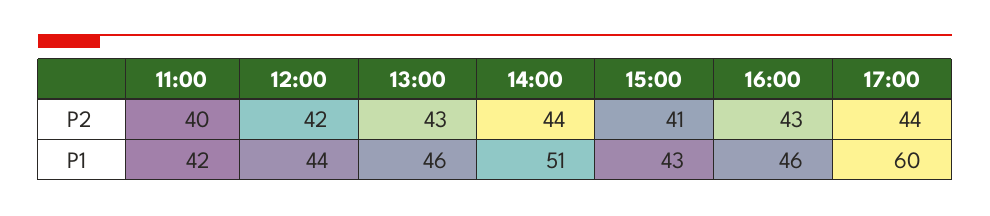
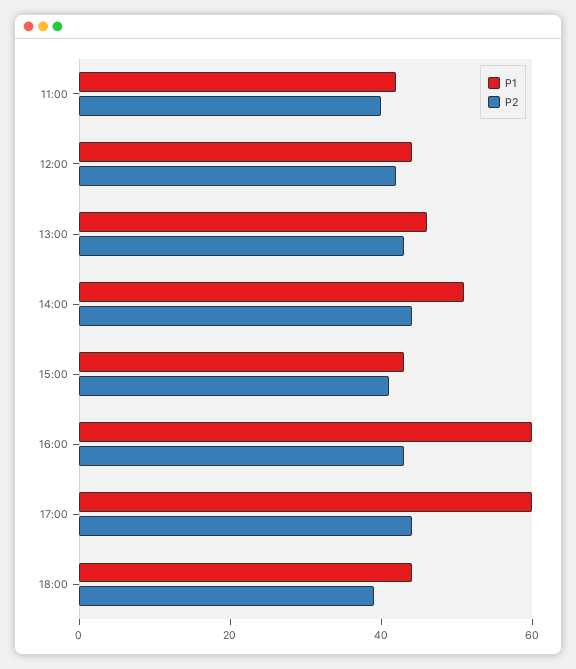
P1, 16:00: 46 -> 60
P1, 18:00: none -> 45
P2, 18:00: none -> 40

